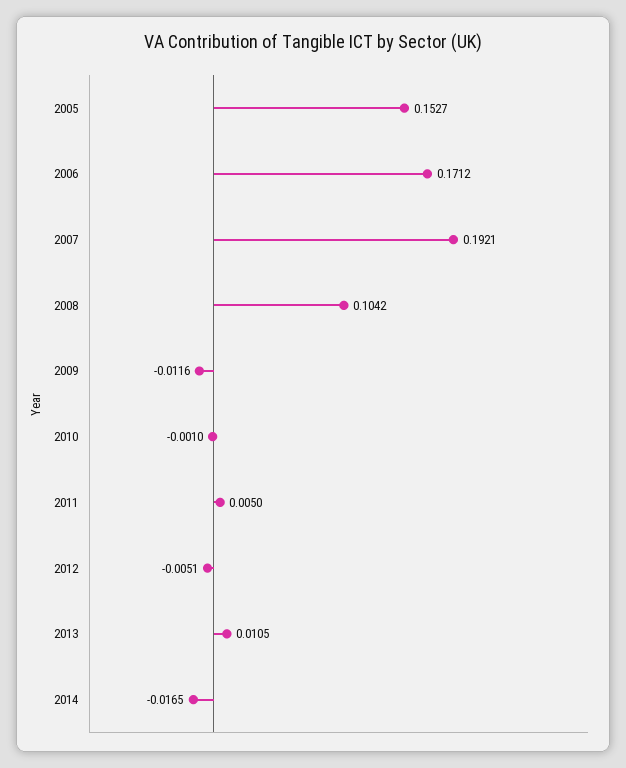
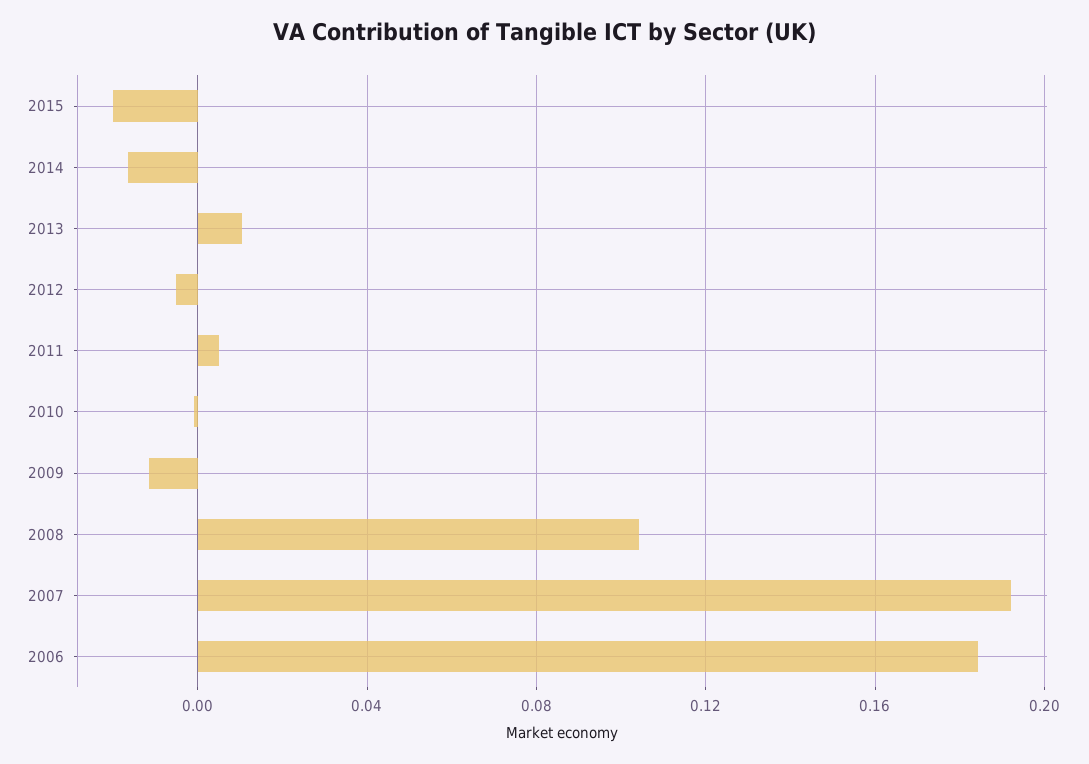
2005: 0.1527 -> none
2006: 0.1712 -> 0.185
2015: none -> -0.02

